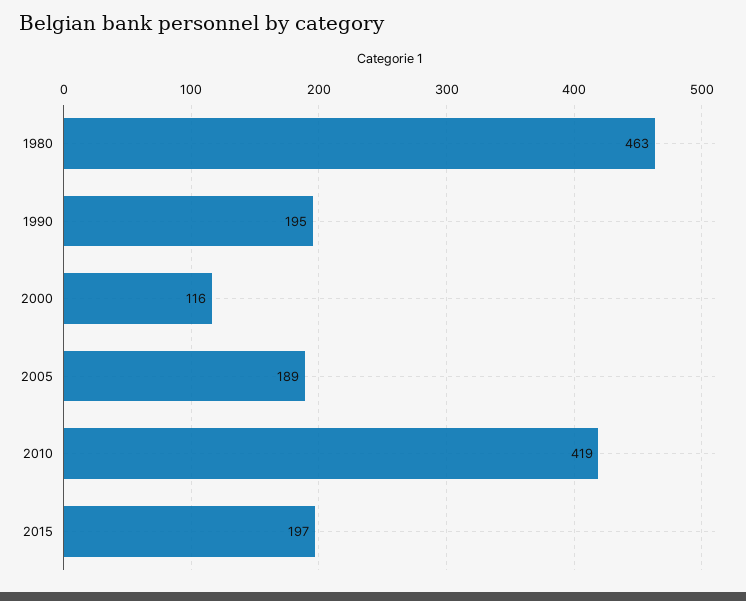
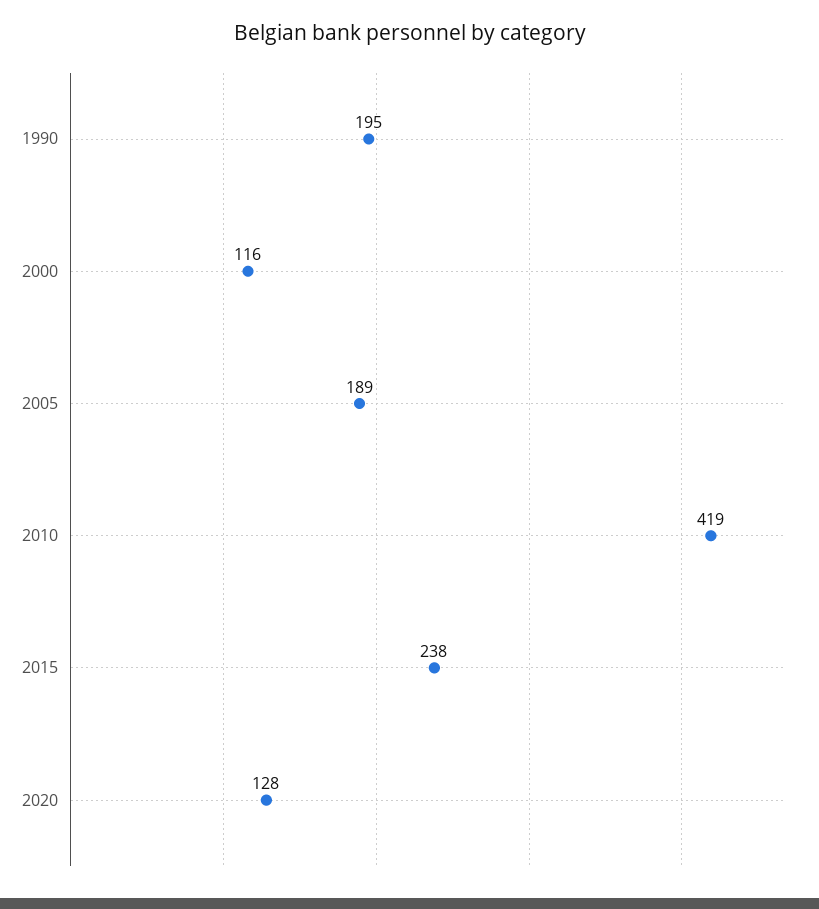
1980: 463 -> none
2015: 197 -> 238
2020: none -> 128

